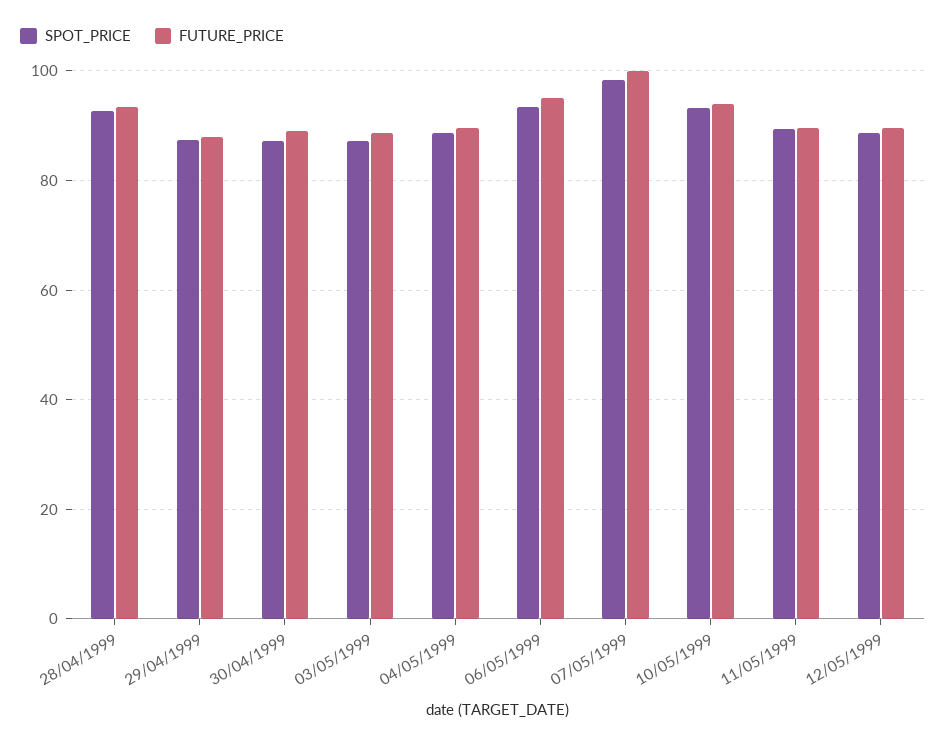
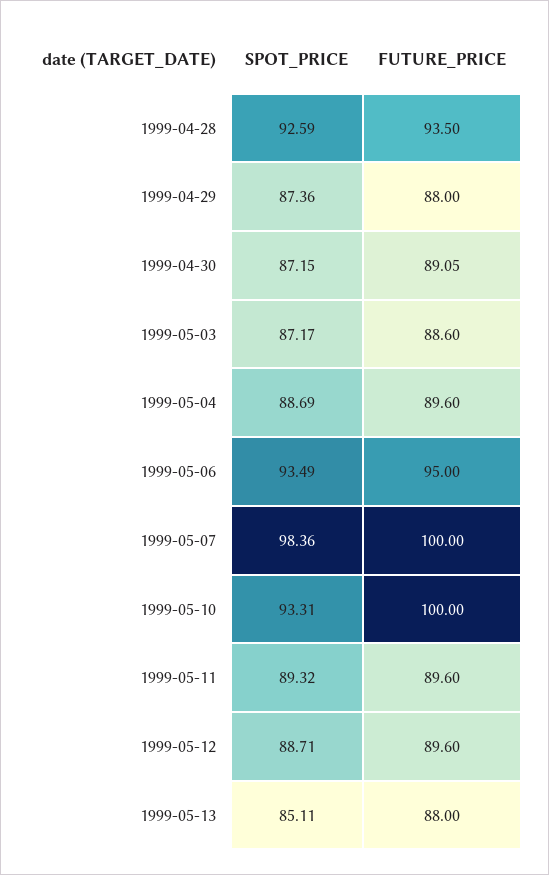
FUTURE_PRICE, 10/05/1999: 94 -> 100
SPOT_PRICE, 1999-05-13: none -> 85.11
FUTURE_PRICE, 1999-05-13: none -> 88

